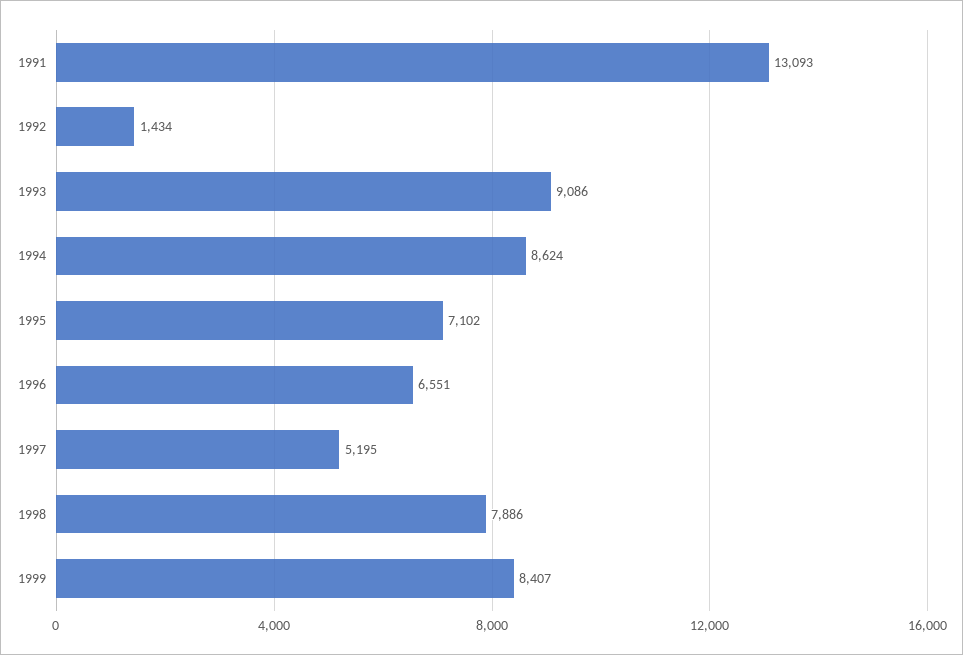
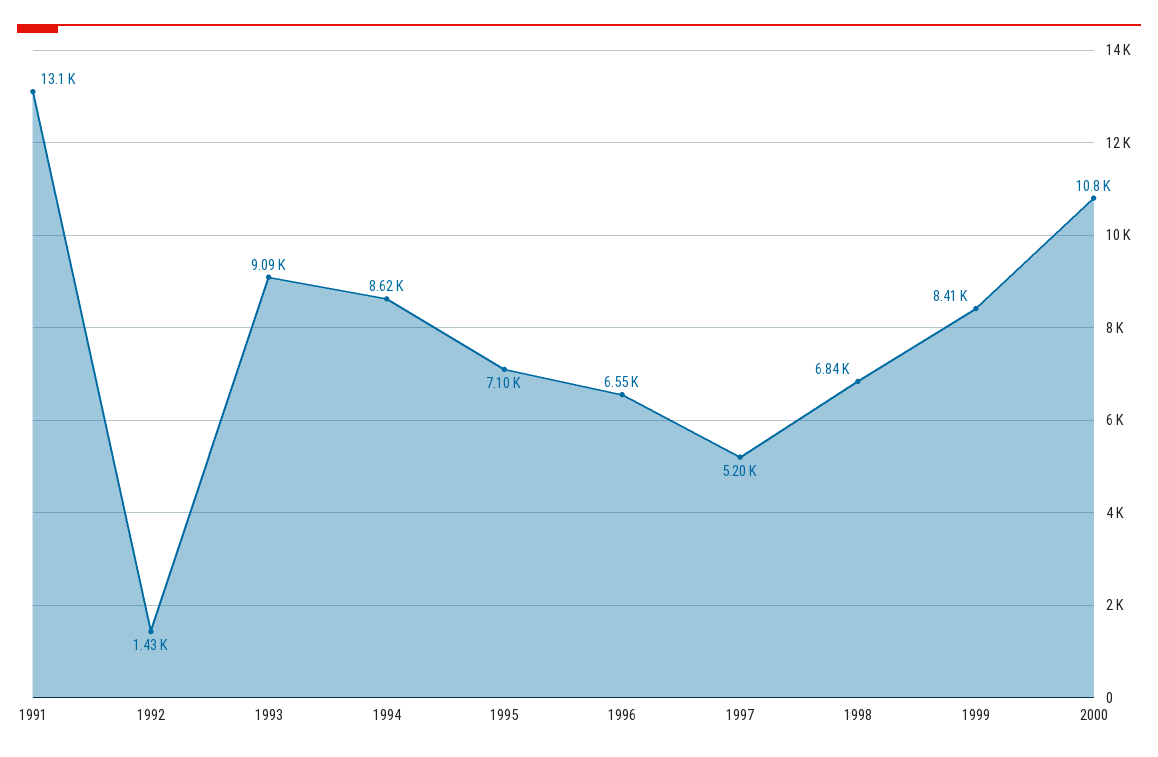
1998: 7886 -> 6840
2000: none -> 10800

